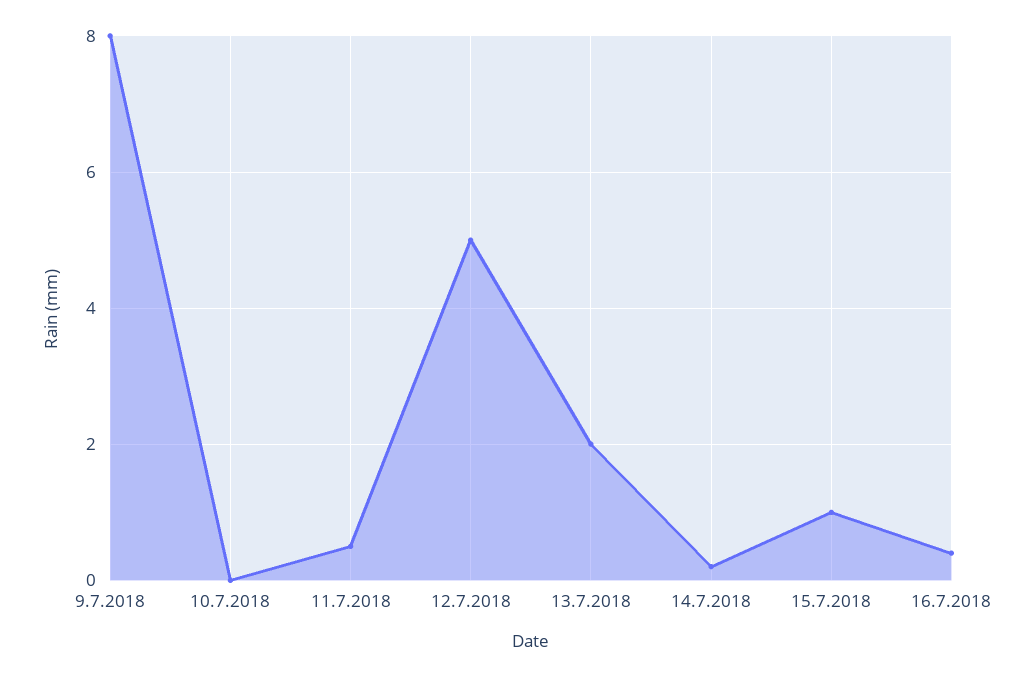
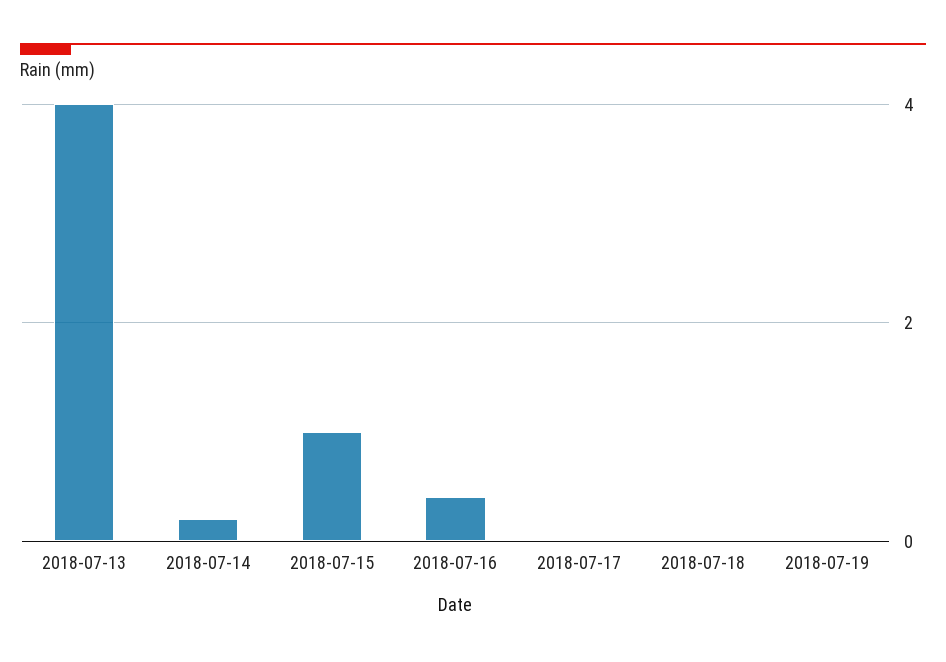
9.7.2018: 8 -> none
10.7.2018: 0 -> none
11.7.2018: 0.5 -> none
12.7.2018: 5 -> none
13.7.2018: 2 -> 4
2018-07-17: none -> 0
2018-07-18: none -> 0
2018-07-19: none -> 0

